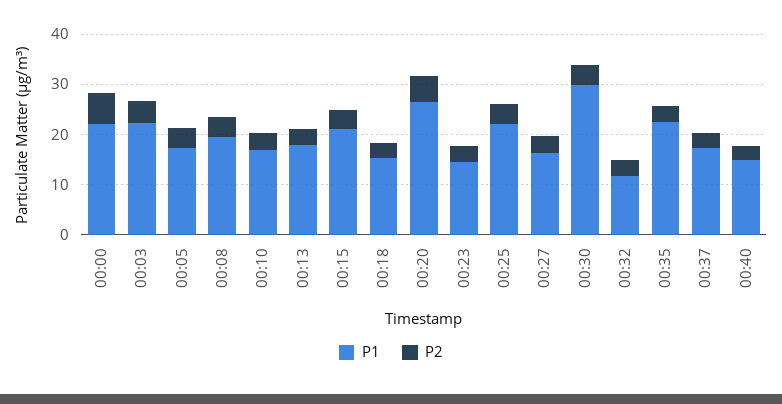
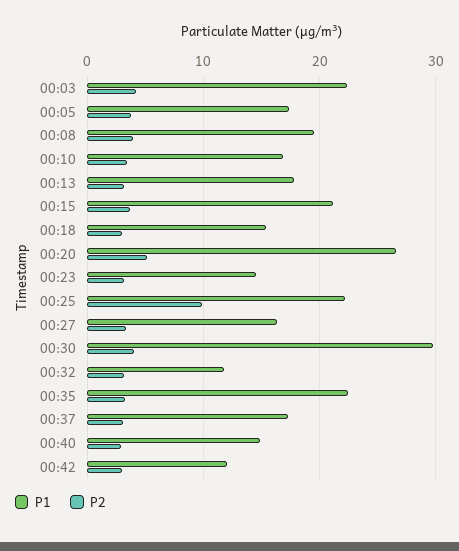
P1, 00:00: 22 -> none
P2, 00:00: 6 -> none
P2, 00:25: 4 -> 10
P1, 00:42: none -> 12
P2, 00:42: none -> 3

